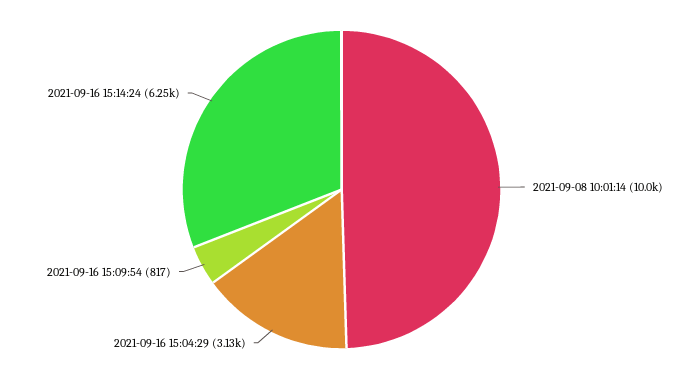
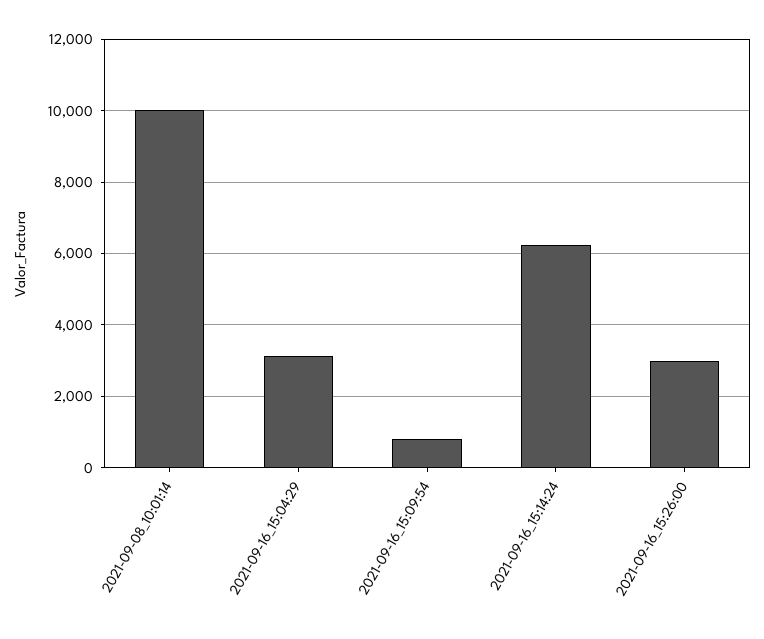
2021-09-16_15:26:00: none -> 3000

